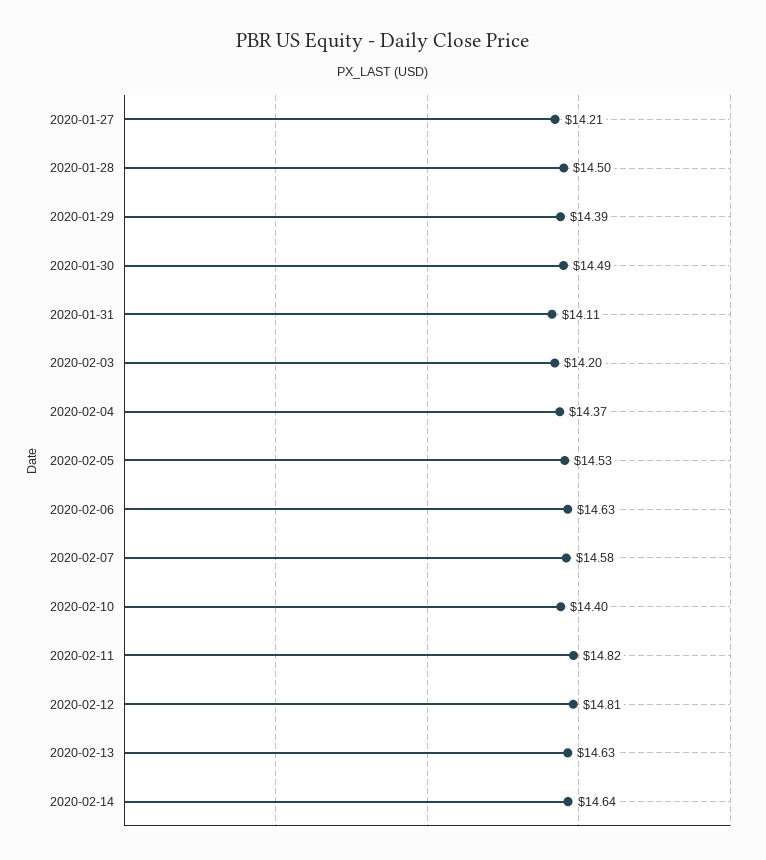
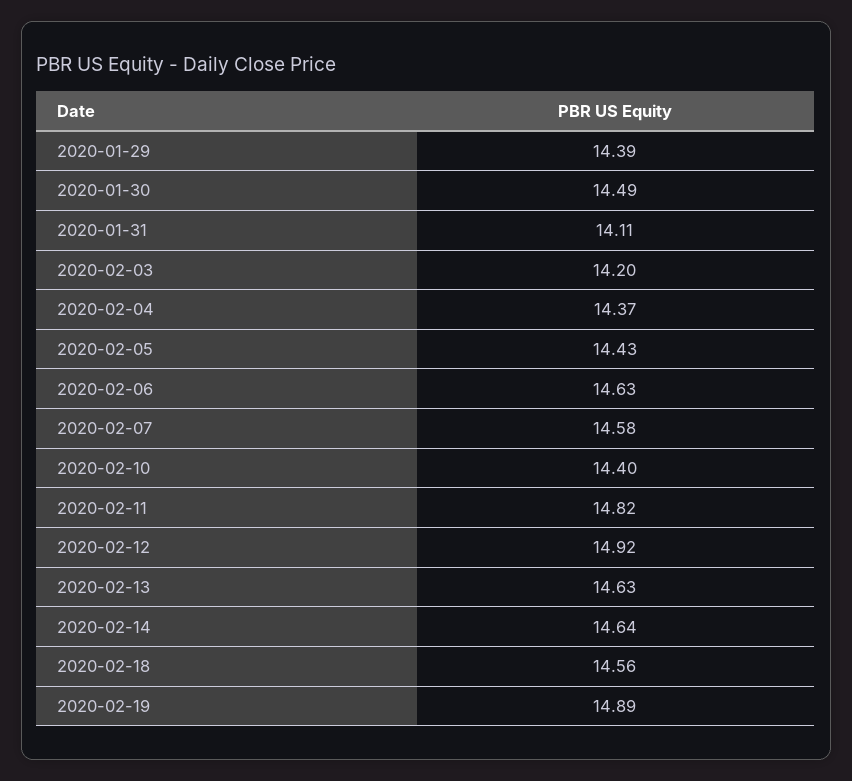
2020-01-27: 14.21 -> none
2020-01-28: 14.5 -> none
2020-02-05: 14.53 -> 14.43
2020-02-12: 14.81 -> 14.92
2020-02-18: none -> 14.56
2020-02-19: none -> 14.89

